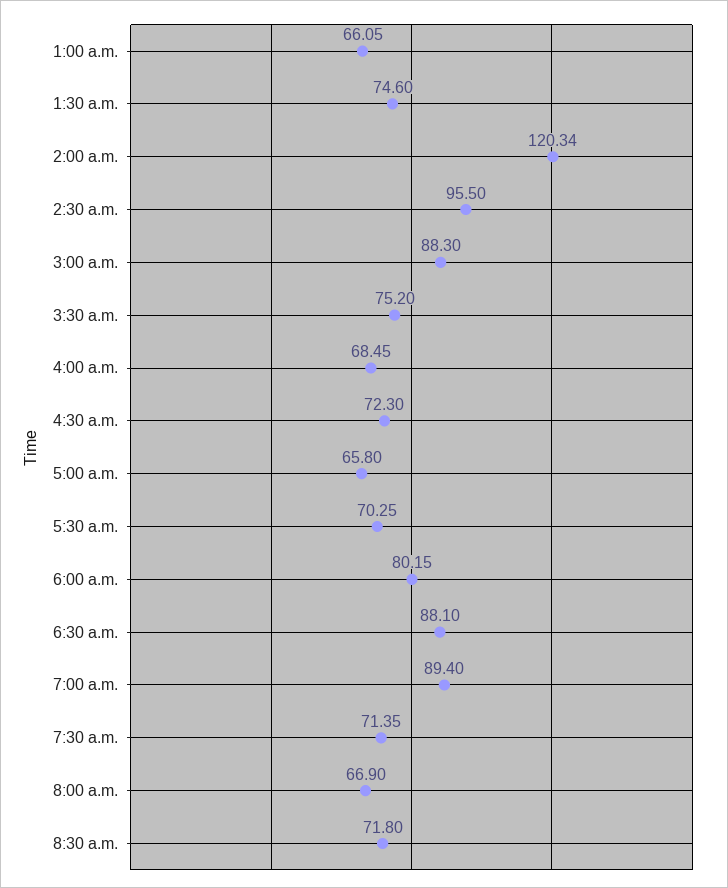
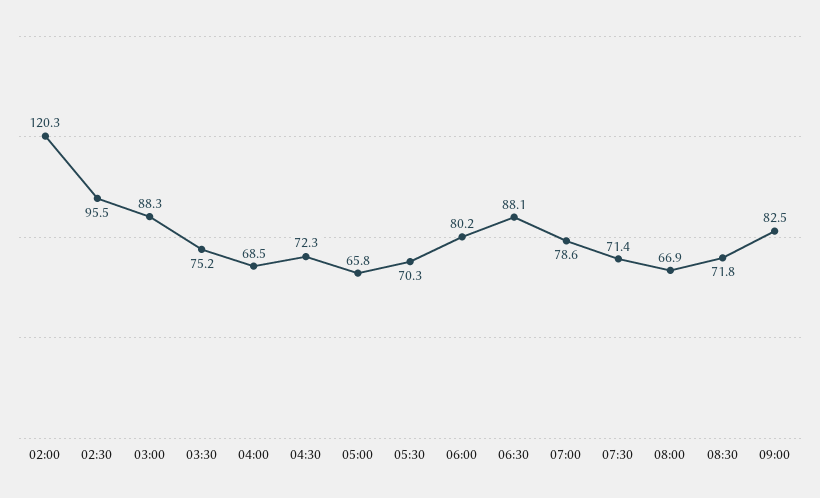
1:00 a.m.: 66.05 -> none
1:30 a.m.: 74.6 -> none
7:00 a.m.: 89.4 -> 78.6
09:00: none -> 82.5

